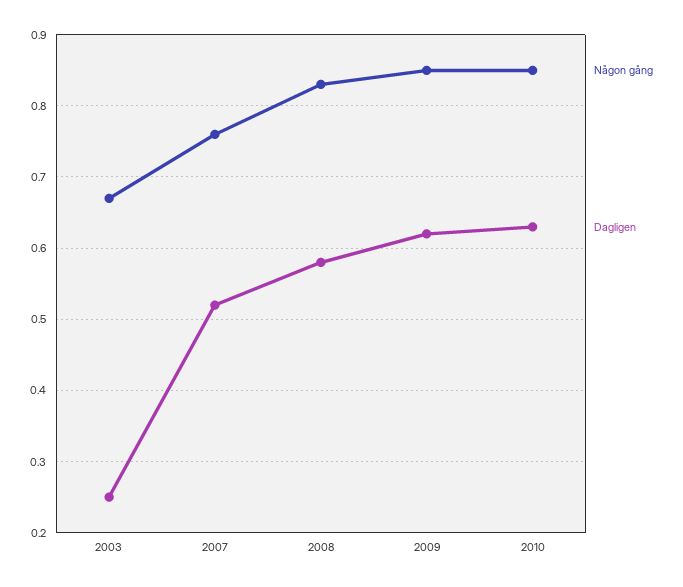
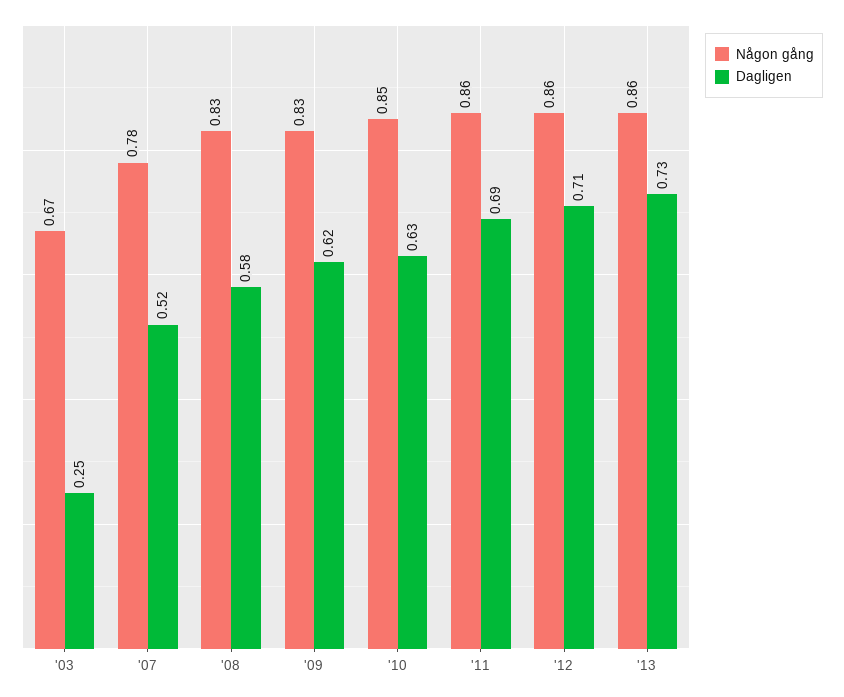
Någon gång, 2007: 0.76 -> 0.78
Någon gång, 2009: 0.85 -> 0.83
Någon gång, '11: none -> 0.86
Dagligen, '11: none -> 0.69
Någon gång, '12: none -> 0.86
Dagligen, '12: none -> 0.71
Någon gång, '13: none -> 0.86
Dagligen, '13: none -> 0.73

